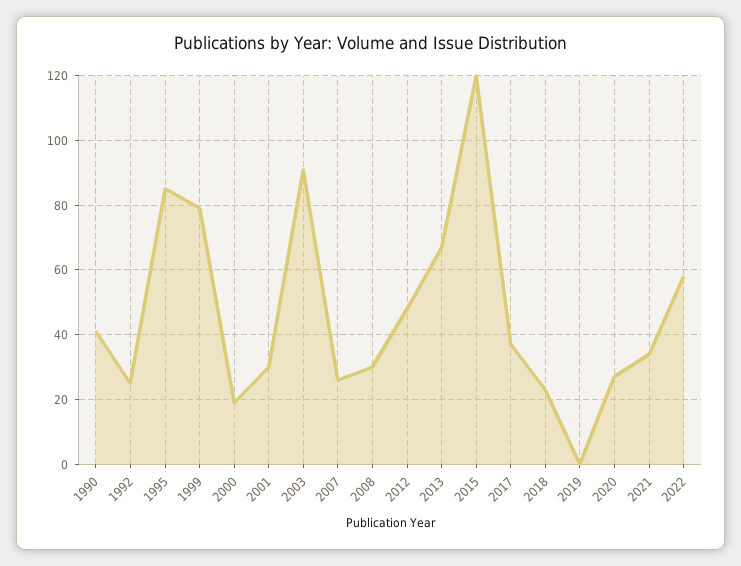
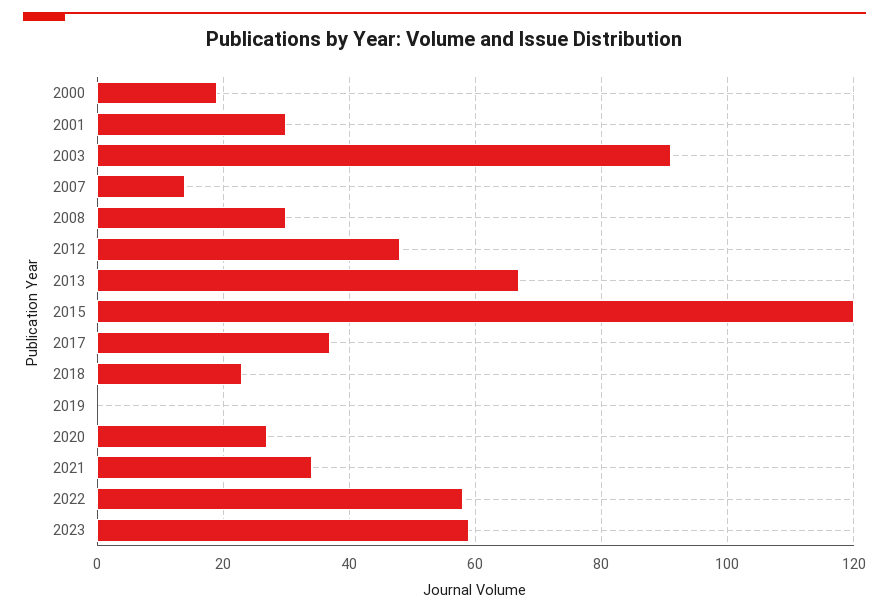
1990: 40 -> none
1992: 25 -> none
1995: 85 -> none
1999: 80 -> none
2007: 25 -> 15
2023: none -> 60

